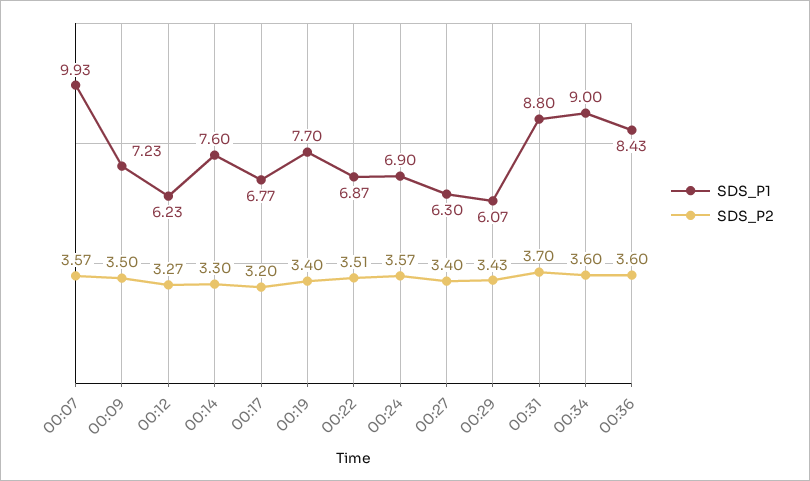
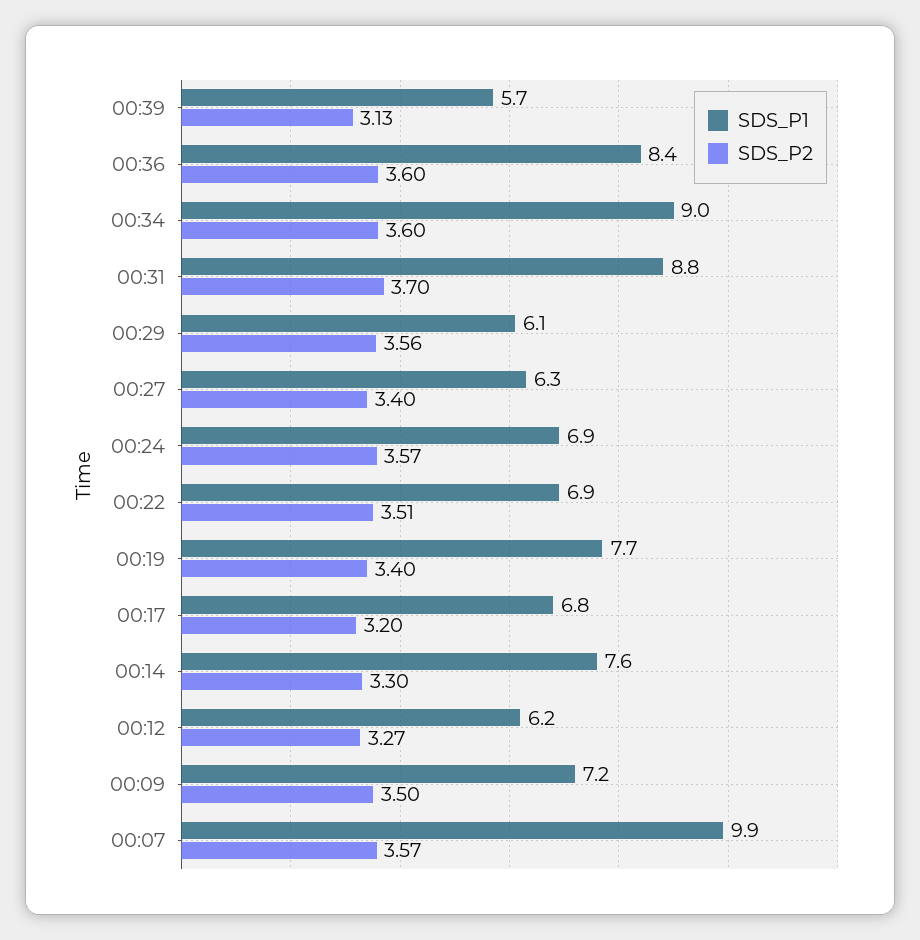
SDS_P2, 00:29: 3.43 -> 3.56
SDS_P1, 00:39: none -> 5.7
SDS_P2, 00:39: none -> 3.13

